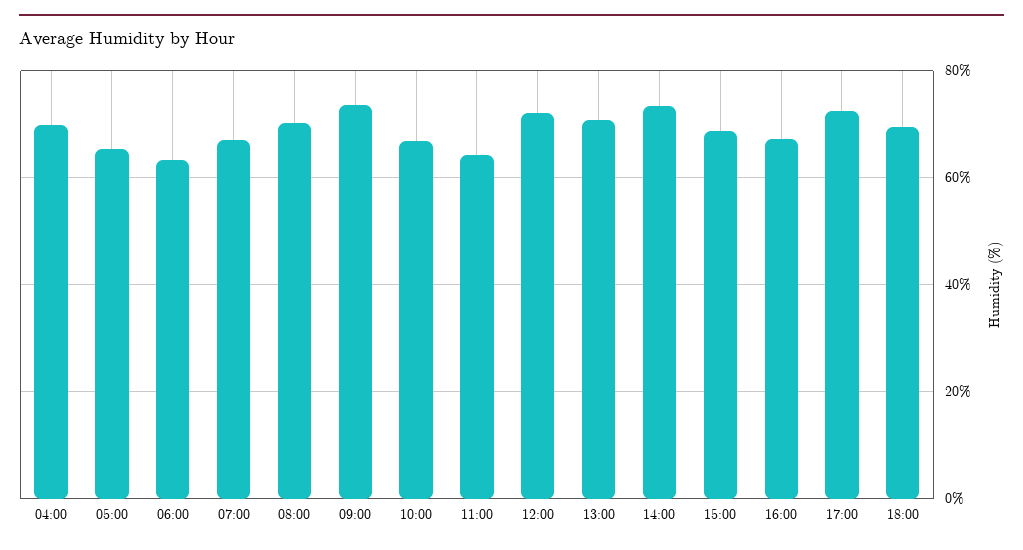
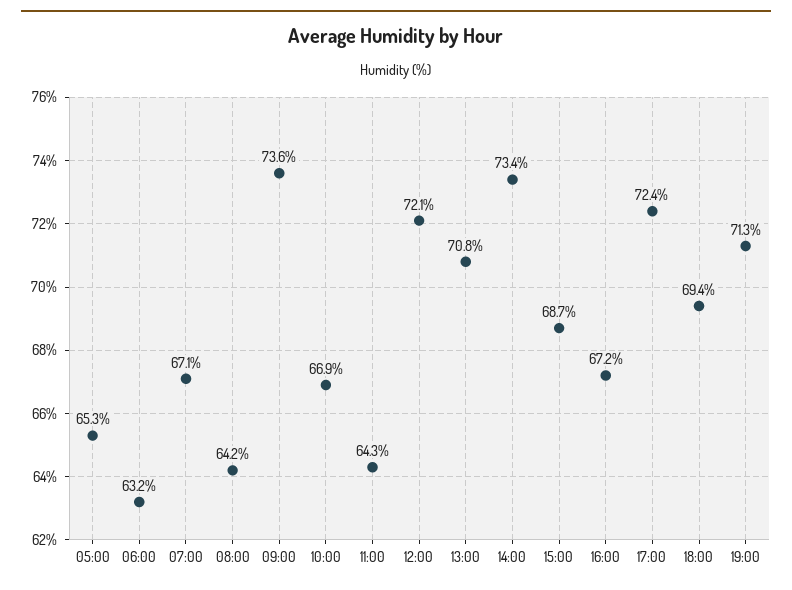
04:00: 70 -> none
08:00: 70 -> 64.2
19:00: none -> 71.3

